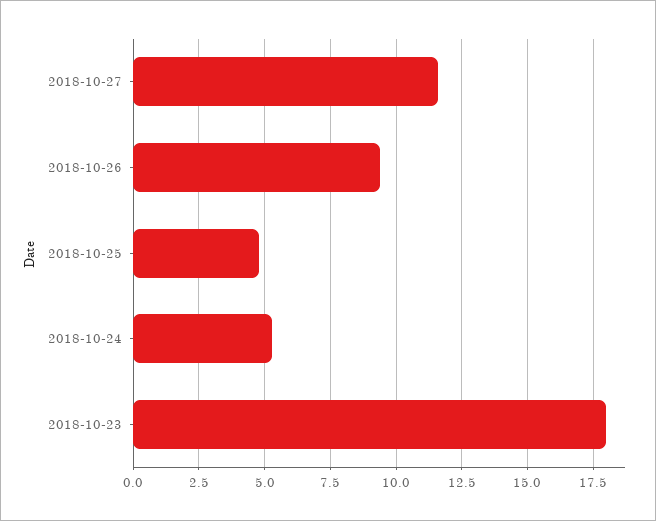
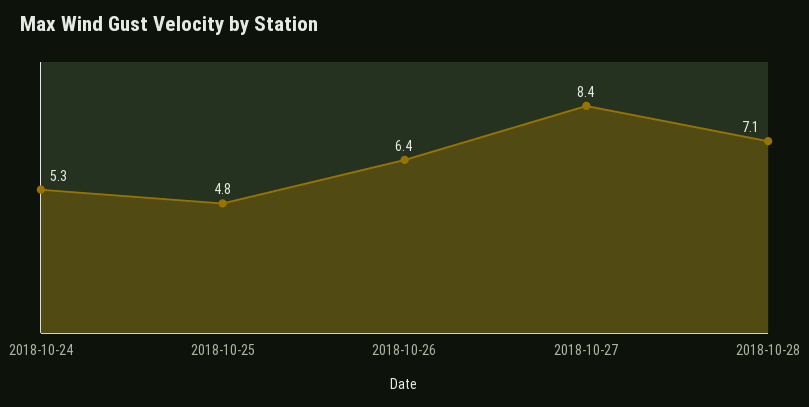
2018-10-27: 11.5 -> 8.4
2018-10-26: 9.5 -> 6.4
2018-10-23: 18 -> none
2018-10-28: none -> 7.1

